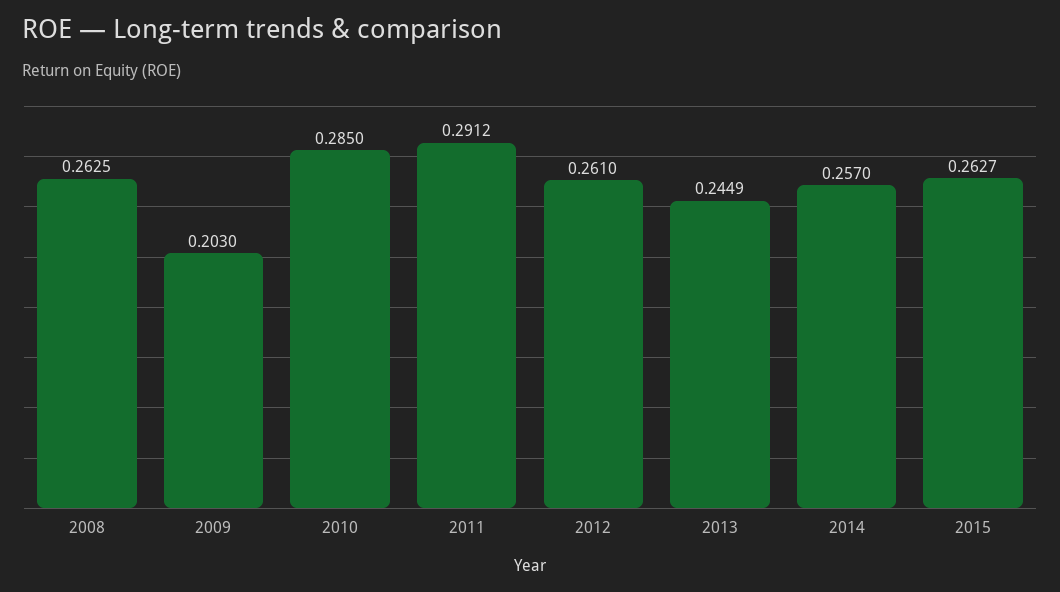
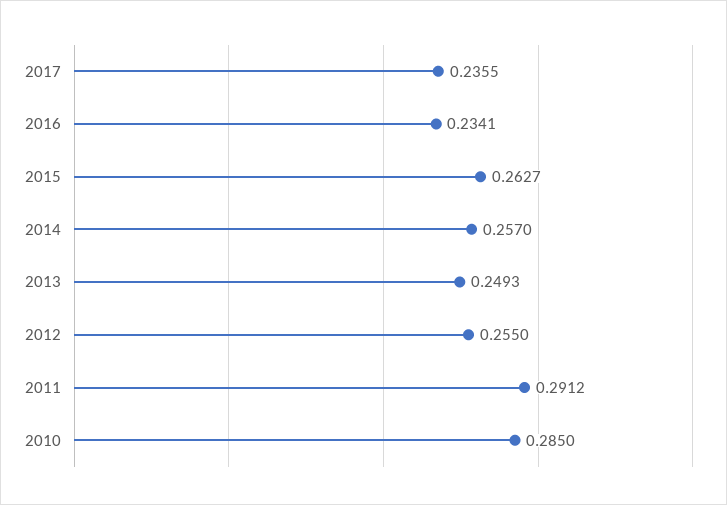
2008: 0.2625 -> none
2009: 0.203 -> none
2012: 0.261 -> 0.255
2013: 0.2449 -> 0.2493
2017: none -> 0.2355
2016: none -> 0.2341

